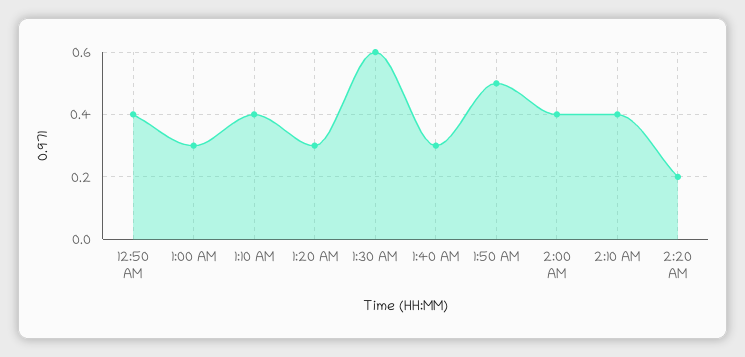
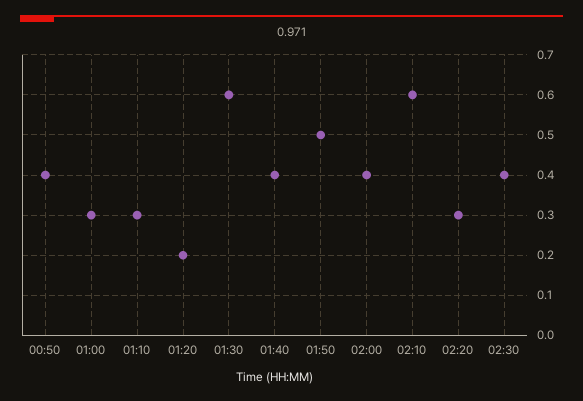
1:10 AM: 0.4 -> 0.3
1:20 AM: 0.3 -> 0.2
1:40 AM: 0.3 -> 0.4
2:10 AM: 0.4 -> 0.6
2:20 AM: 0.2 -> 0.3
02:30: none -> 0.4

